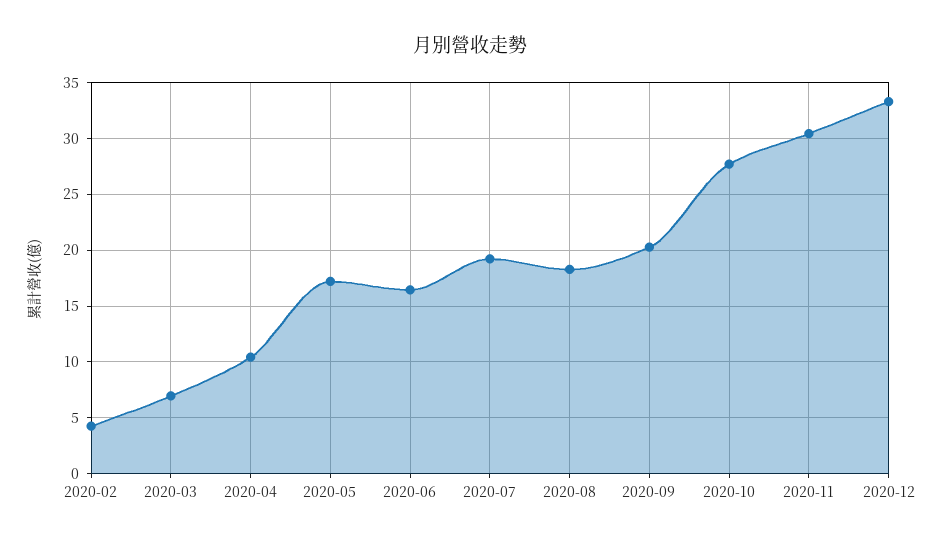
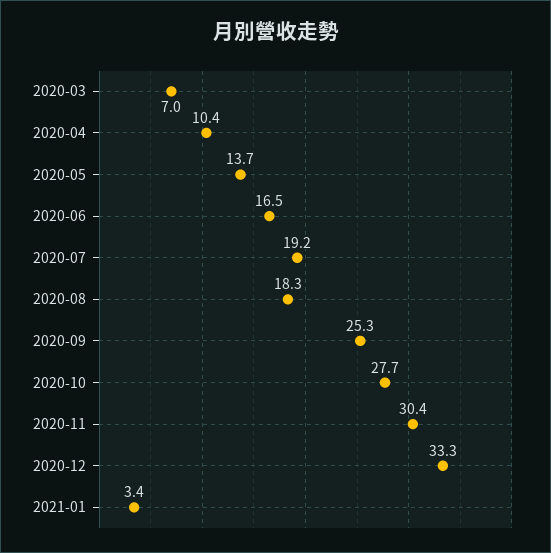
2020-02: 4 -> none
2020-05: 17 -> 13.7
2020-09: 20 -> 25.3
2021-01: none -> 3.4

